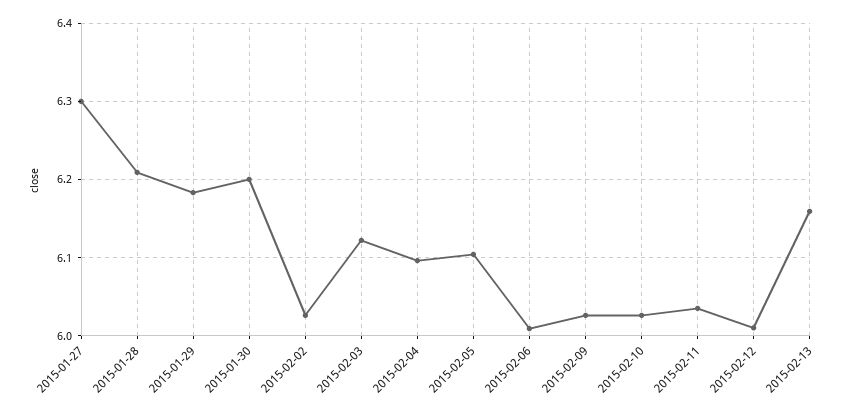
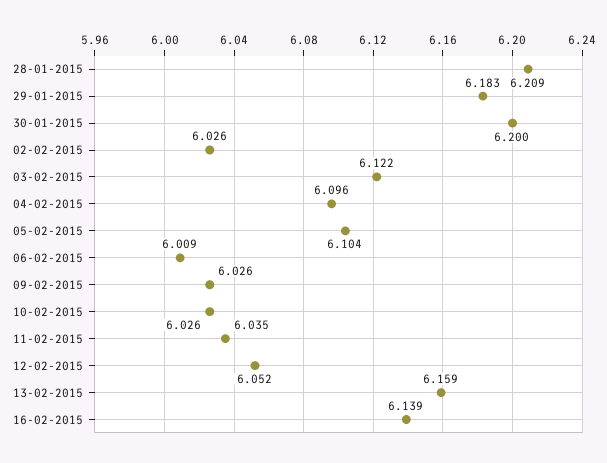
2015-01-27: 6.3 -> none
2015-02-12: 6.01 -> 6.052
16-02-2015: none -> 6.139

